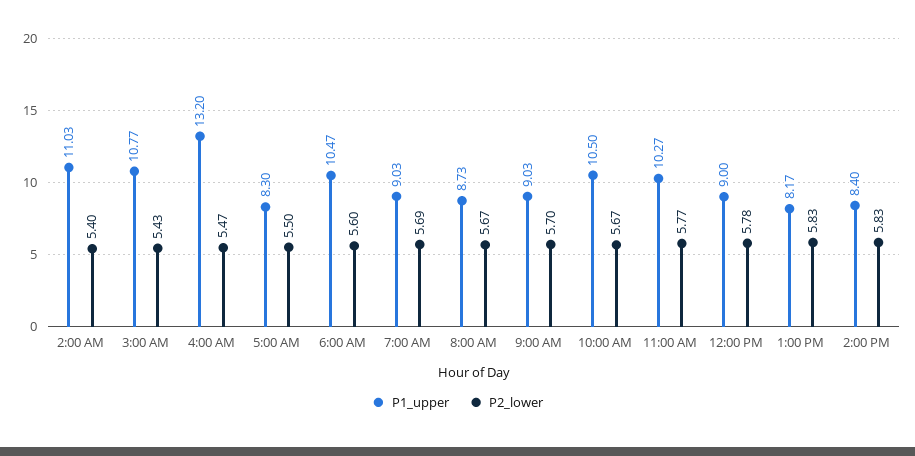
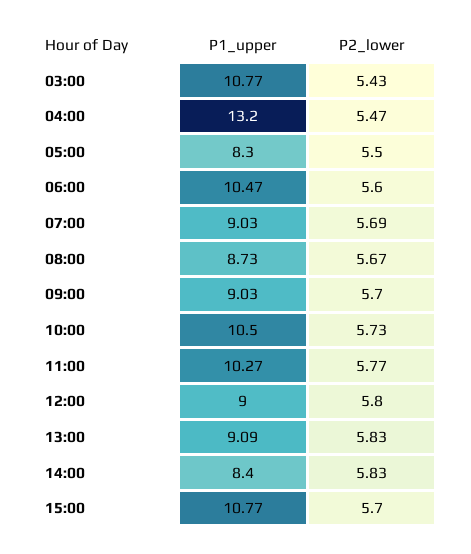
P1_upper, 2:00 AM: 11.03 -> none
P2_lower, 2:00 AM: 5.4 -> none
P2_lower, 10:00 AM: 5.67 -> 5.73
P2_lower, 12:00 PM: 5.78 -> 5.8
P1_upper, 1:00 PM: 8.17 -> 9.09
P1_upper, 15:00: none -> 10.77
P2_lower, 15:00: none -> 5.7

